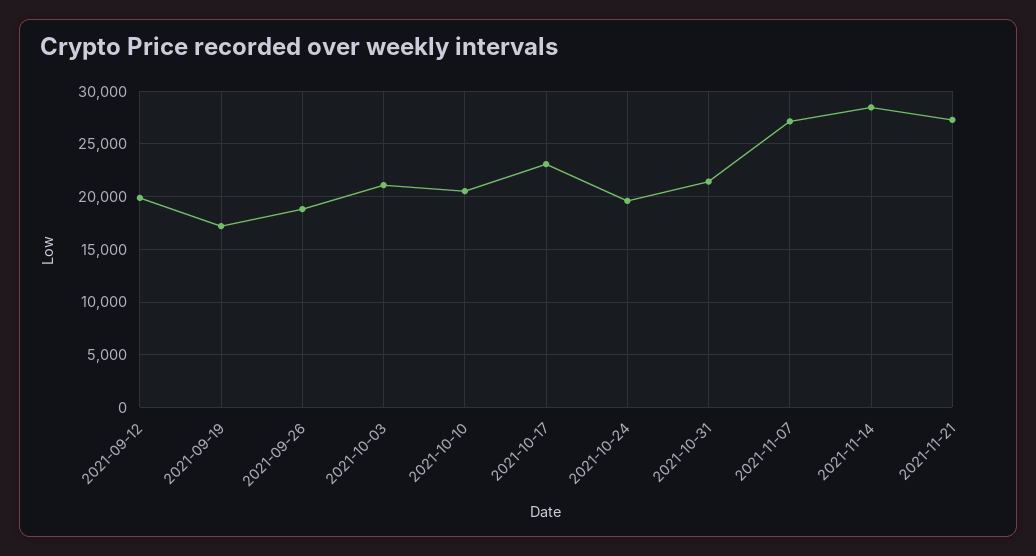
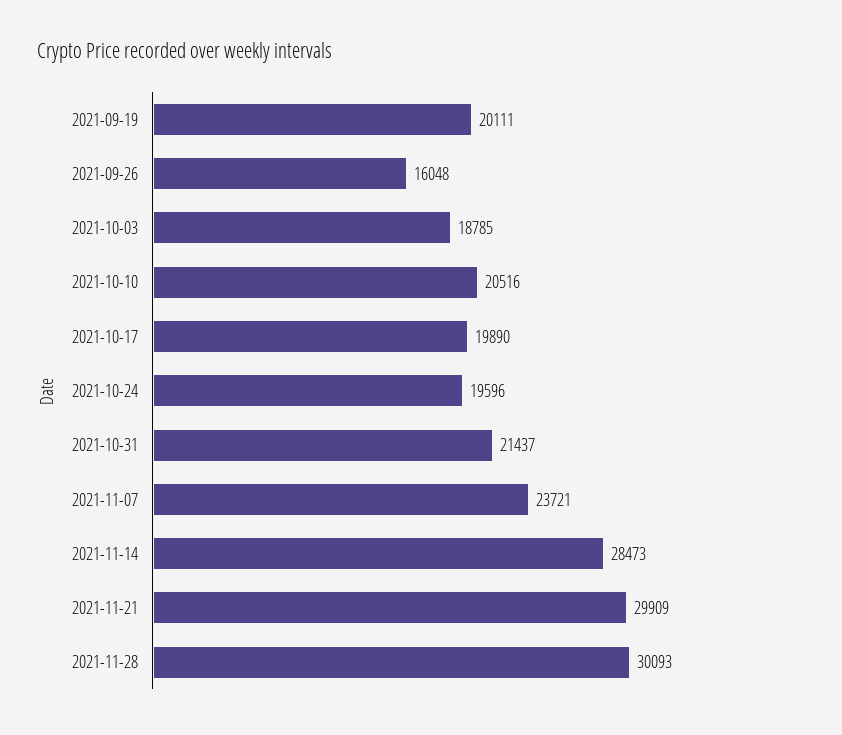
2021-09-12: 20000 -> none
2021-09-19: 17000 -> 20111
2021-09-26: 19000 -> 16048
2021-10-03: 21000 -> 18785
2021-10-17: 23000 -> 19890
2021-11-07: 27000 -> 23721
2021-11-21: 27000 -> 29909
2021-11-28: none -> 30093

